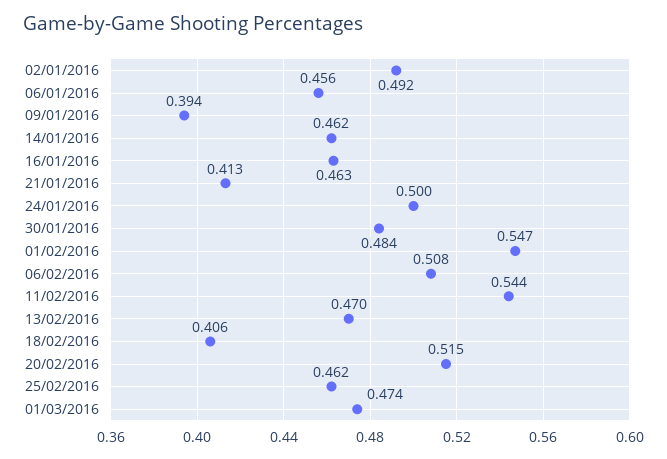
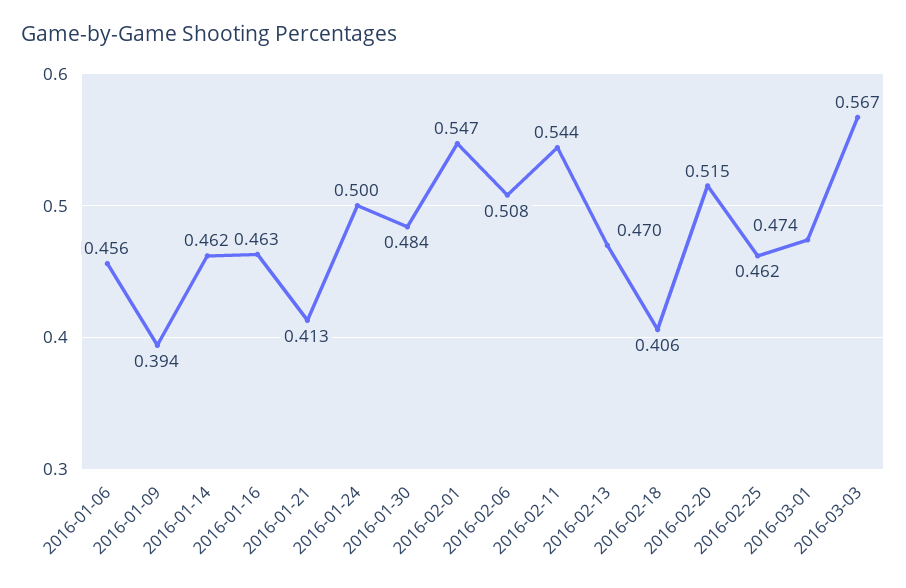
02/01/2016: 0.492 -> none
2016-03-03: none -> 0.567

